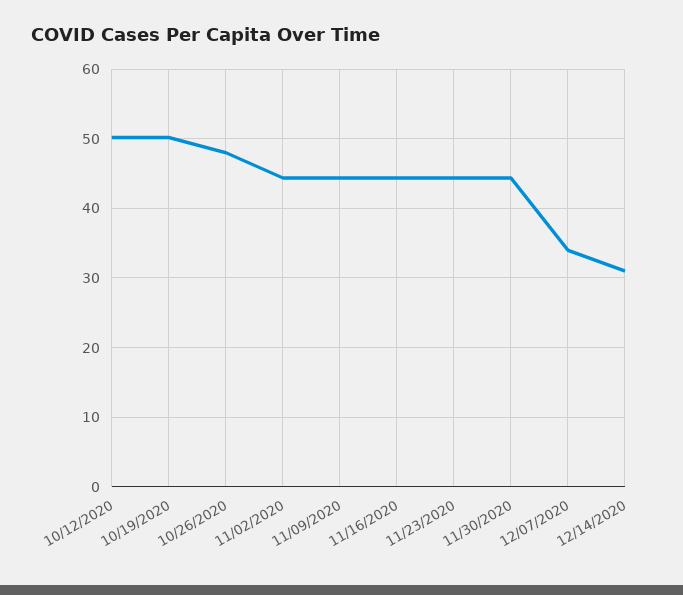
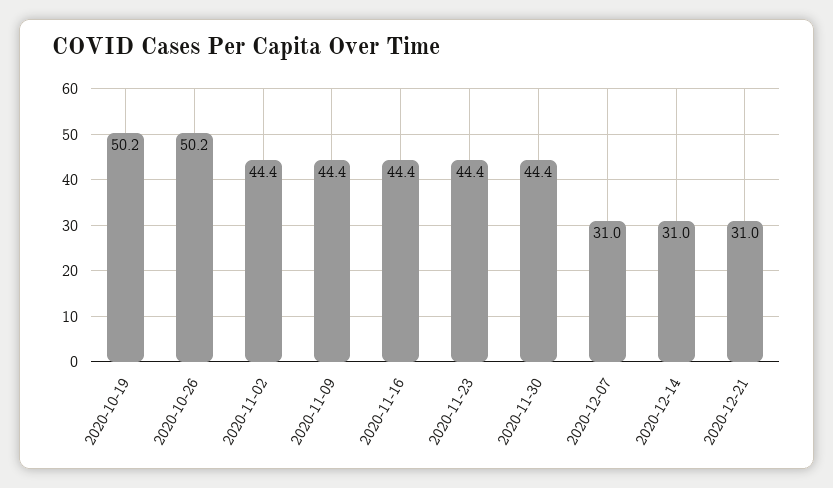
10/12/2020: 50 -> none
10/26/2020: 48 -> 50.2
12/07/2020: 34 -> 31
2020-12-21: none -> 31

